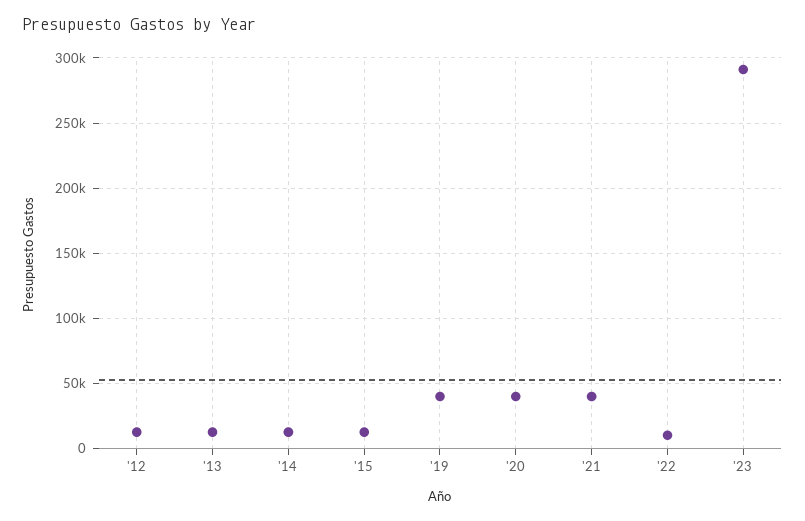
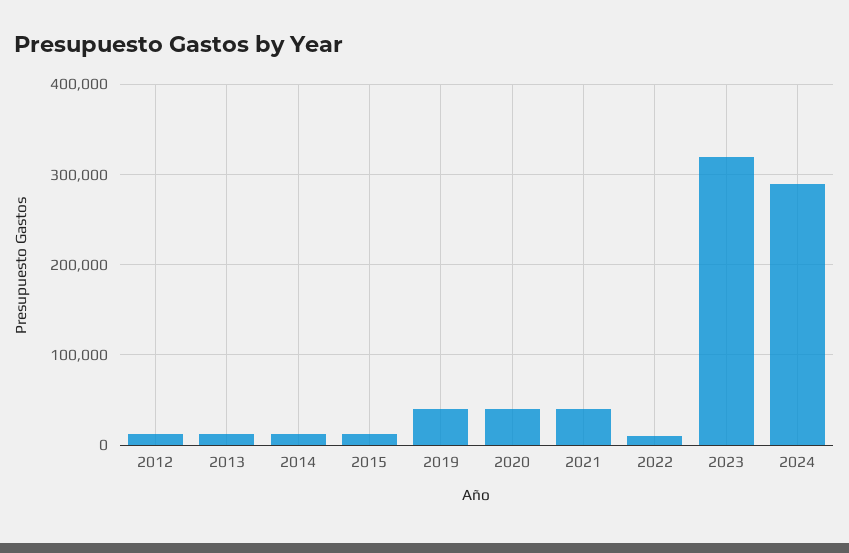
'23: 290000 -> 320000
2024: none -> 290000

